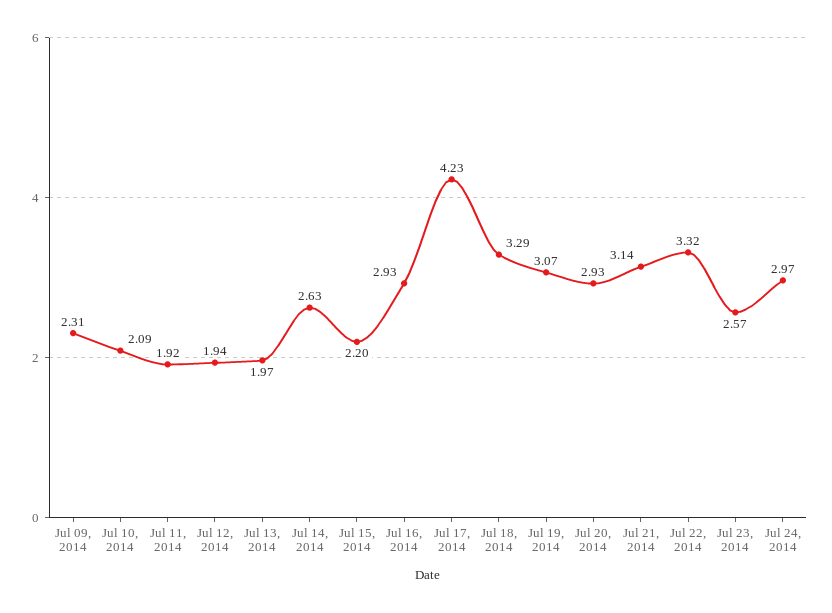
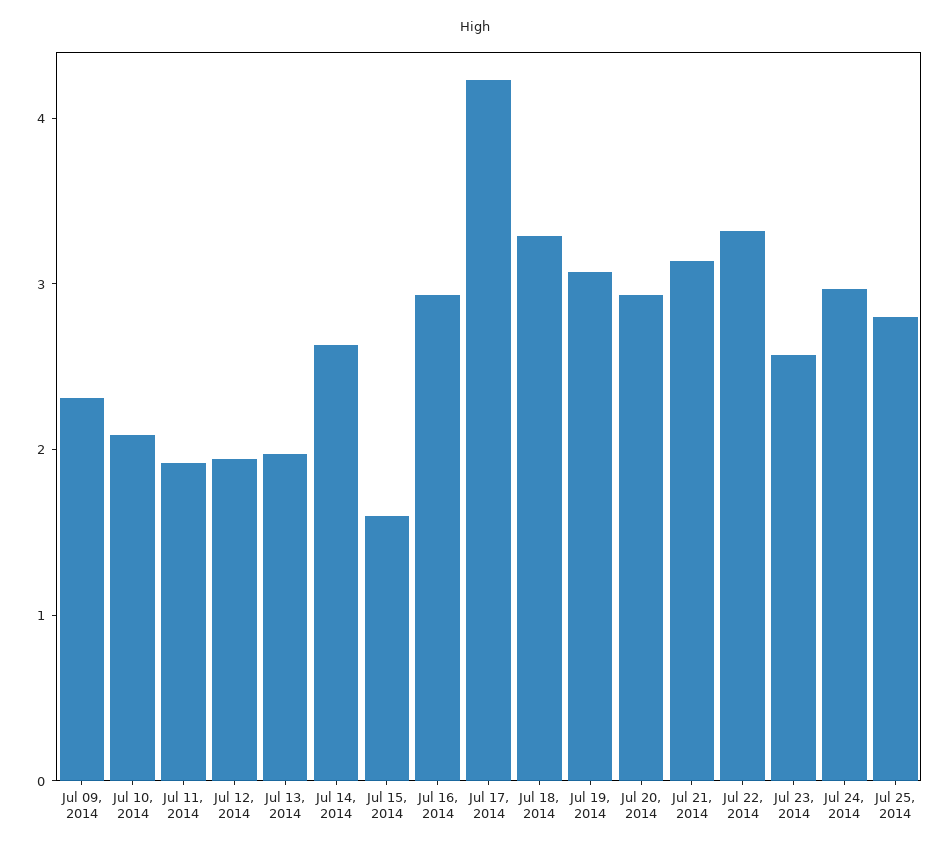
Jul 15, 2014: 2.2 -> 1.6
Jul 25, 2014: none -> 2.8

